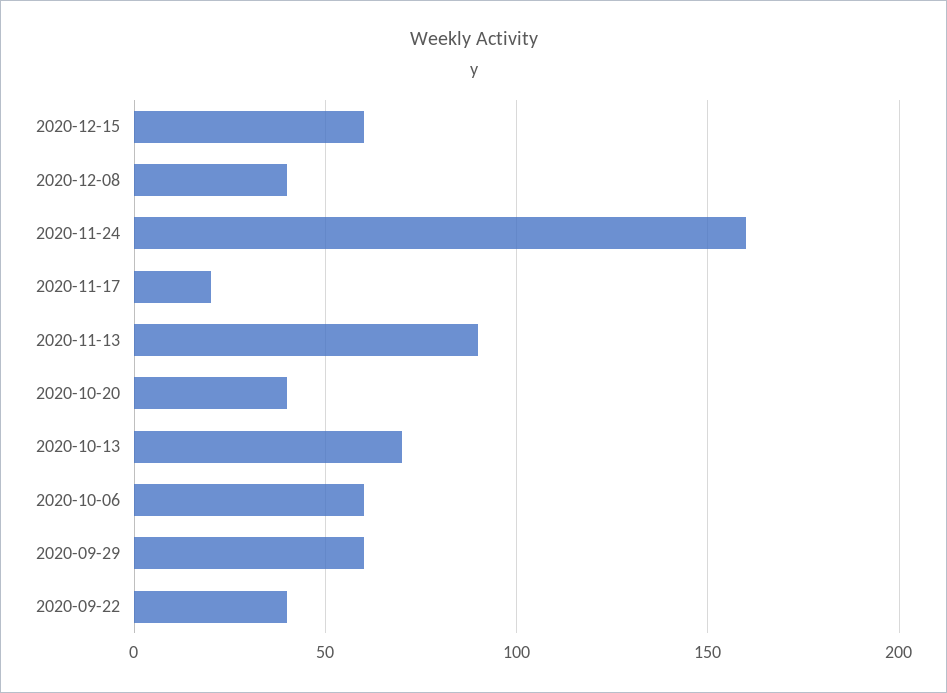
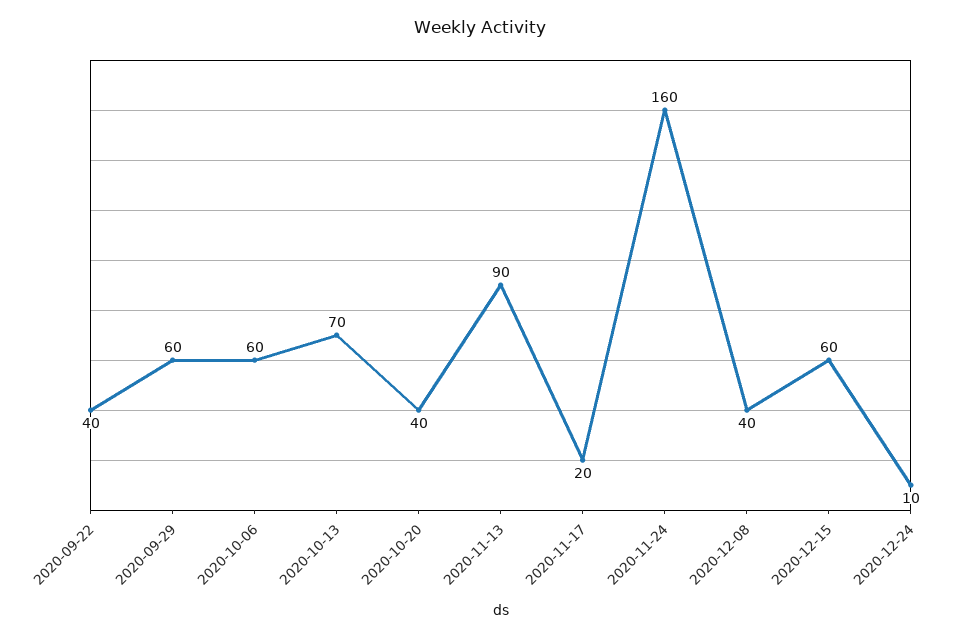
2020-12-24: none -> 10

